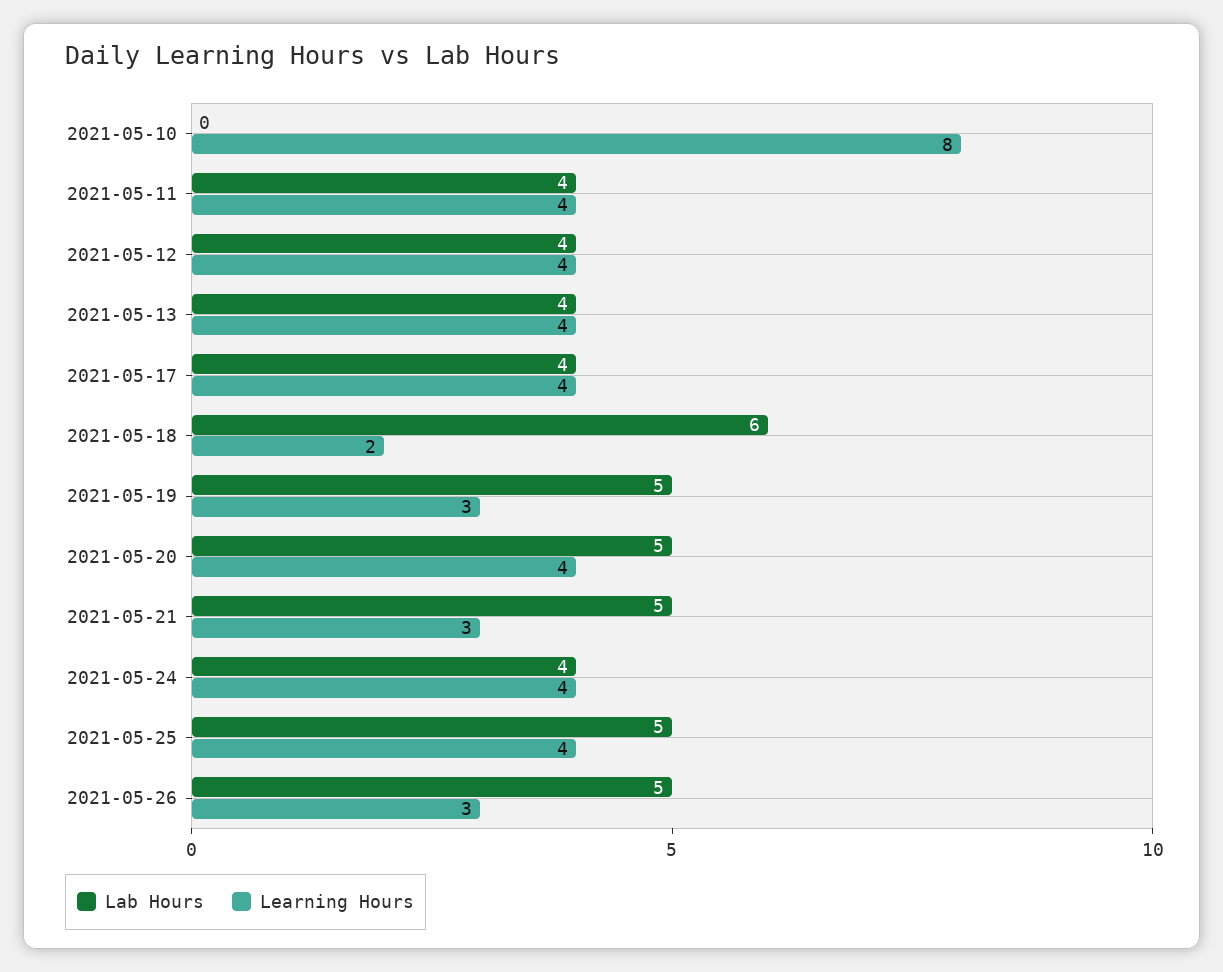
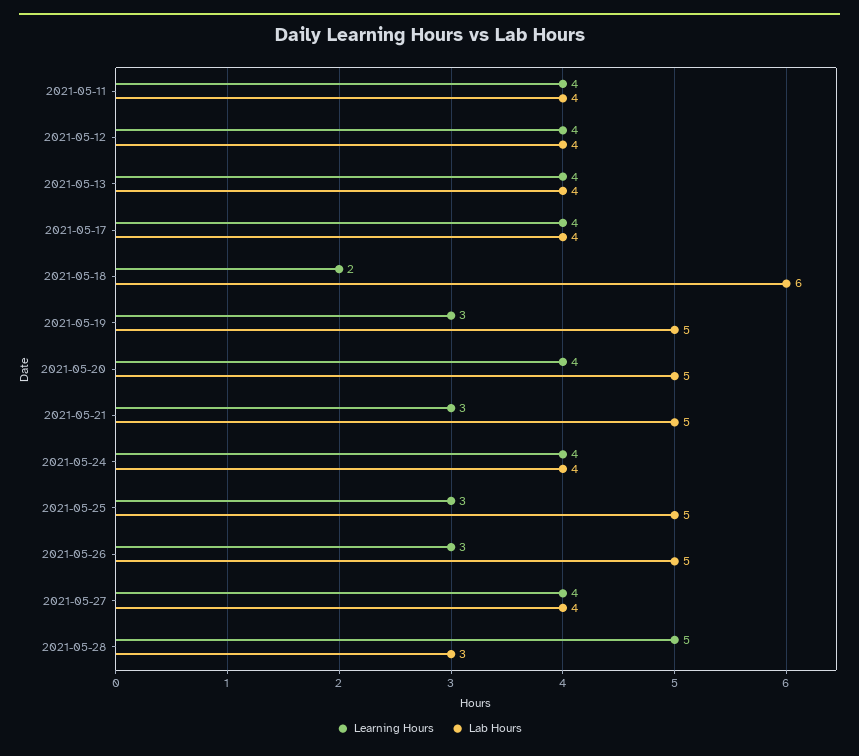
Lab Hours, 2021-05-10: 0 -> none
Learning Hours, 2021-05-10: 8 -> none
Learning Hours, 2021-05-25: 4 -> 3
Learning Hours, 2021-05-27: none -> 4
Lab Hours, 2021-05-27: none -> 4
Learning Hours, 2021-05-28: none -> 5
Lab Hours, 2021-05-28: none -> 3

